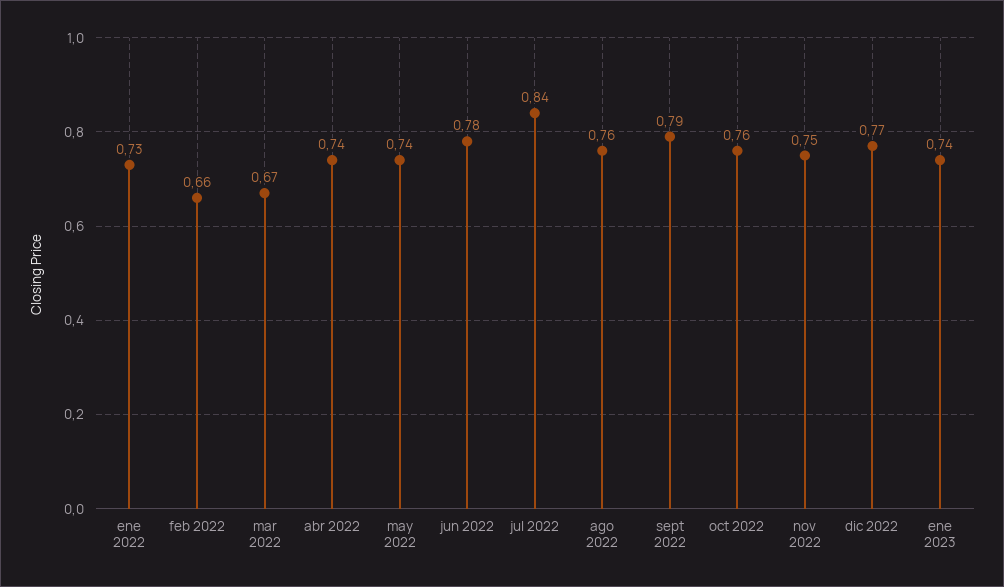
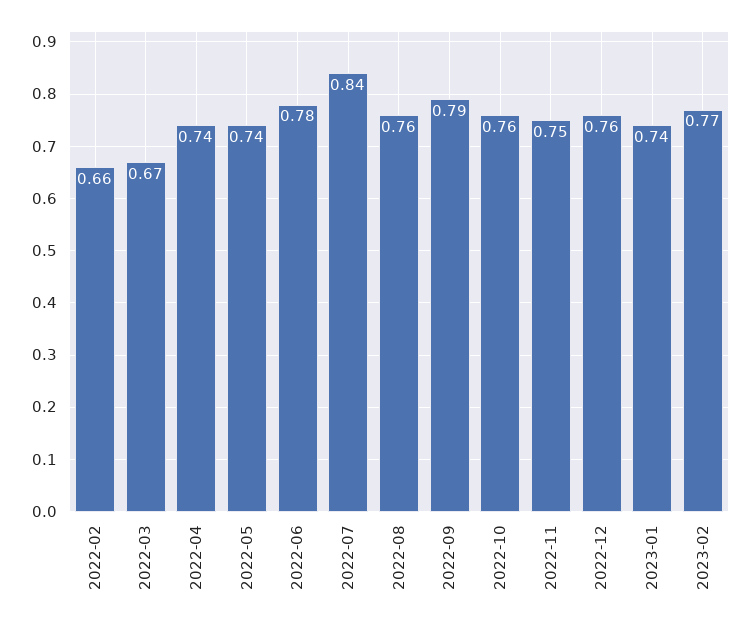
ene 2022: 0.73 -> none
dic 2022: 0.77 -> 0.76
2023-02: none -> 0.77

